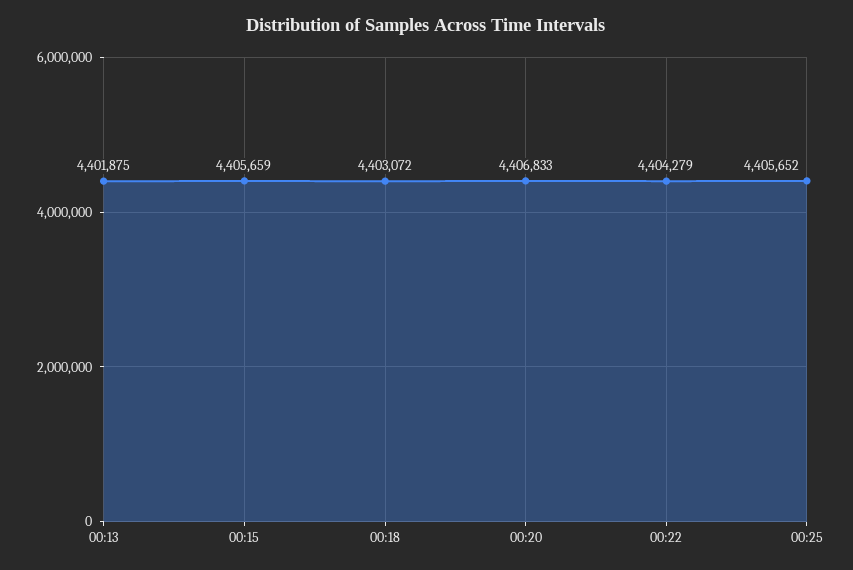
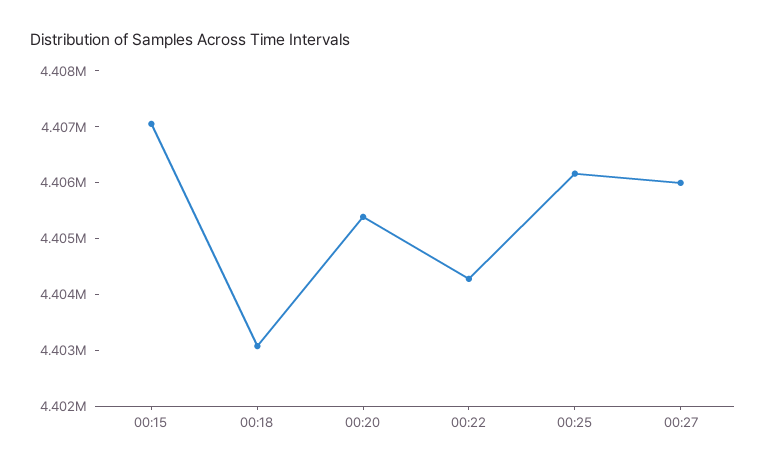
00:13: 4401875 -> none
00:15: 4405659 -> 4407000
00:20: 4406833 -> 4405400
00:25: 4405652 -> 4406200
00:27: none -> 4406000

